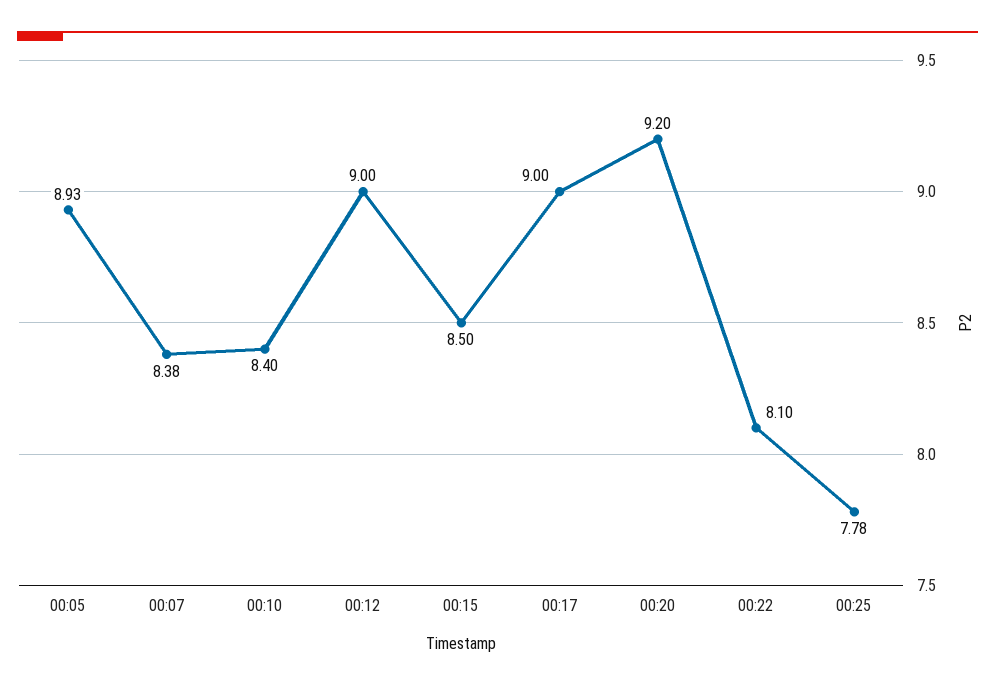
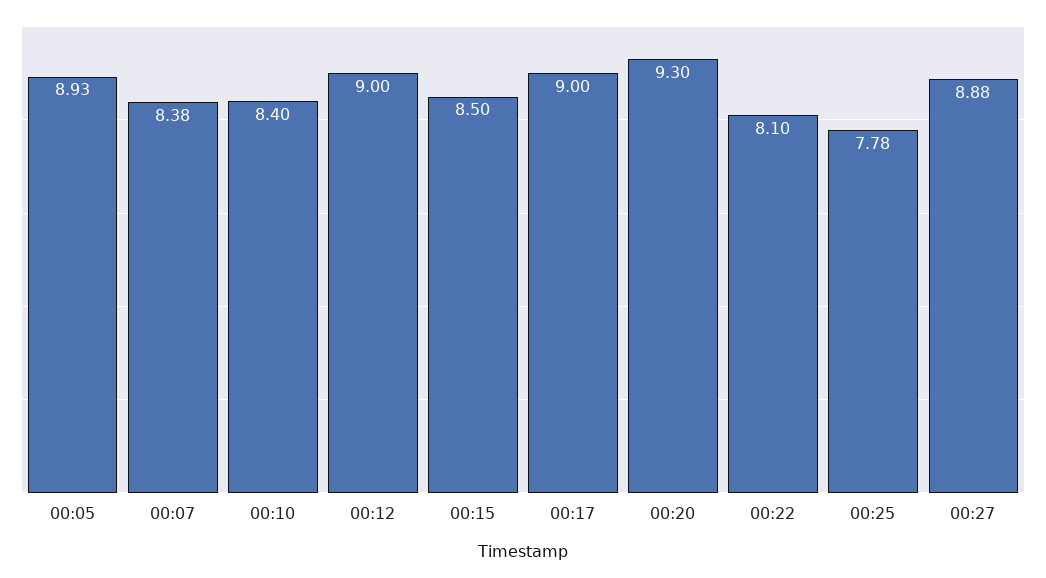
00:20: 9.2 -> 9.3
00:27: none -> 8.88

